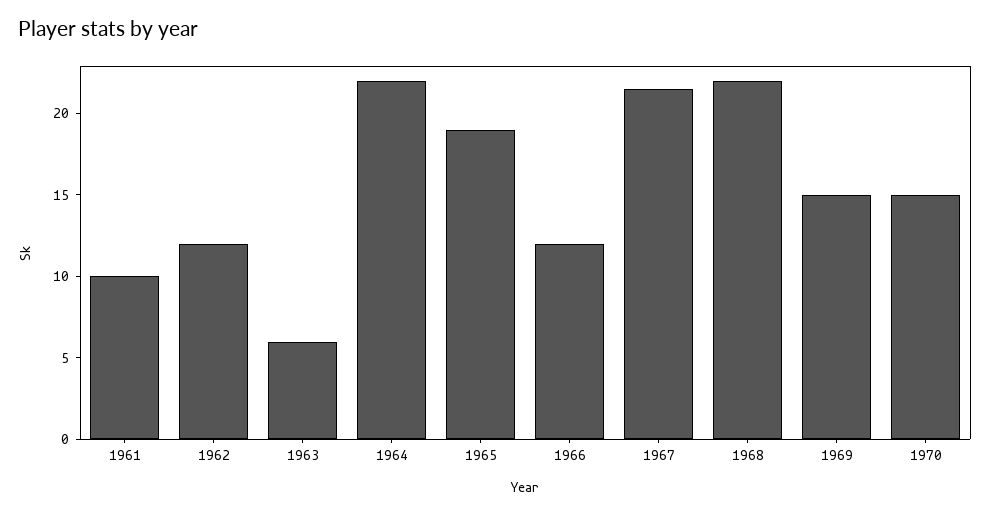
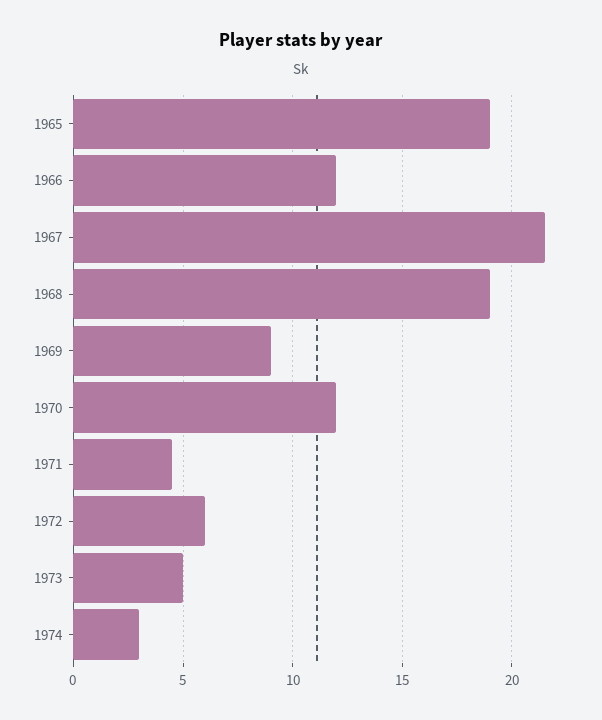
1961: 10 -> none
1962: 12 -> none
1963: 6 -> none
1964: 22 -> none
1968: 22 -> 19
1969: 15 -> 9
1970: 15 -> 12
1971: none -> 4.5
1972: none -> 6
1973: none -> 5
1974: none -> 3

